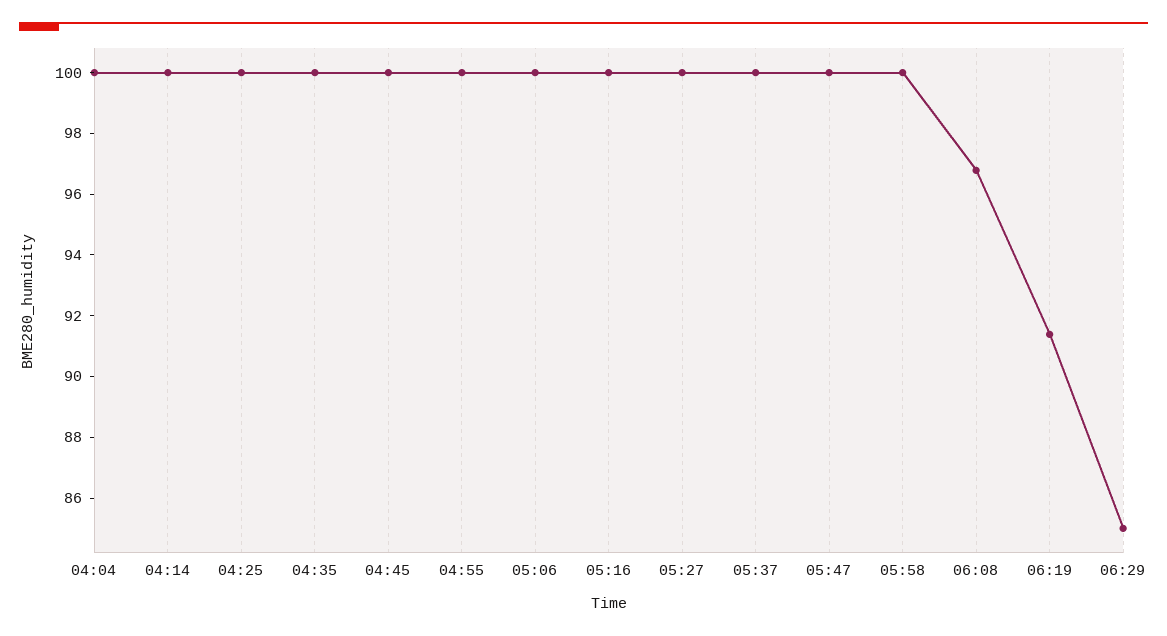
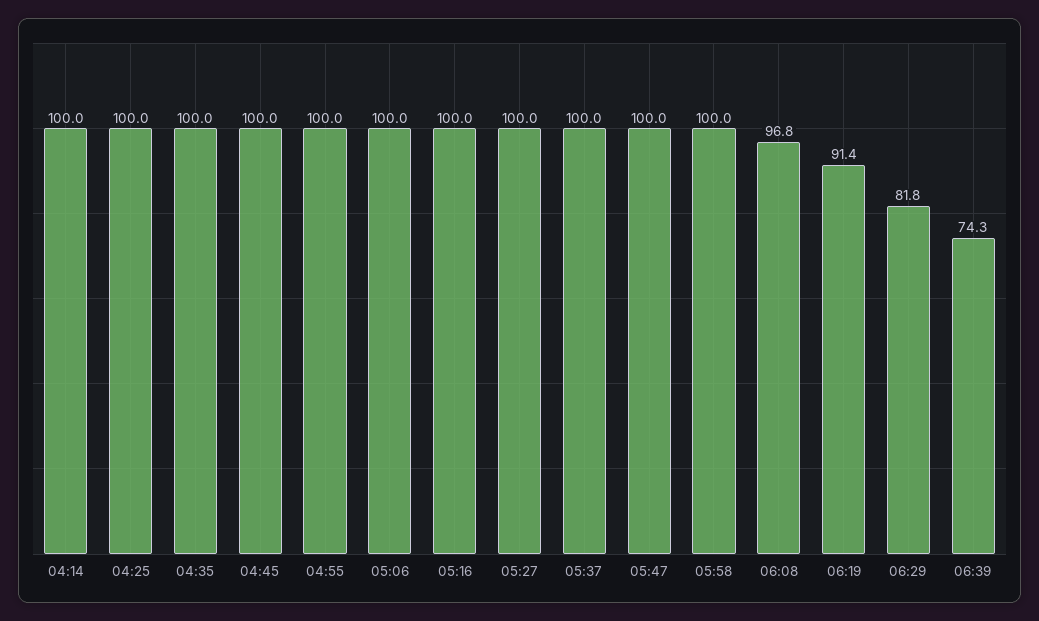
04:04: 100 -> none
06:29: 85 -> 81.8
06:39: none -> 74.3

